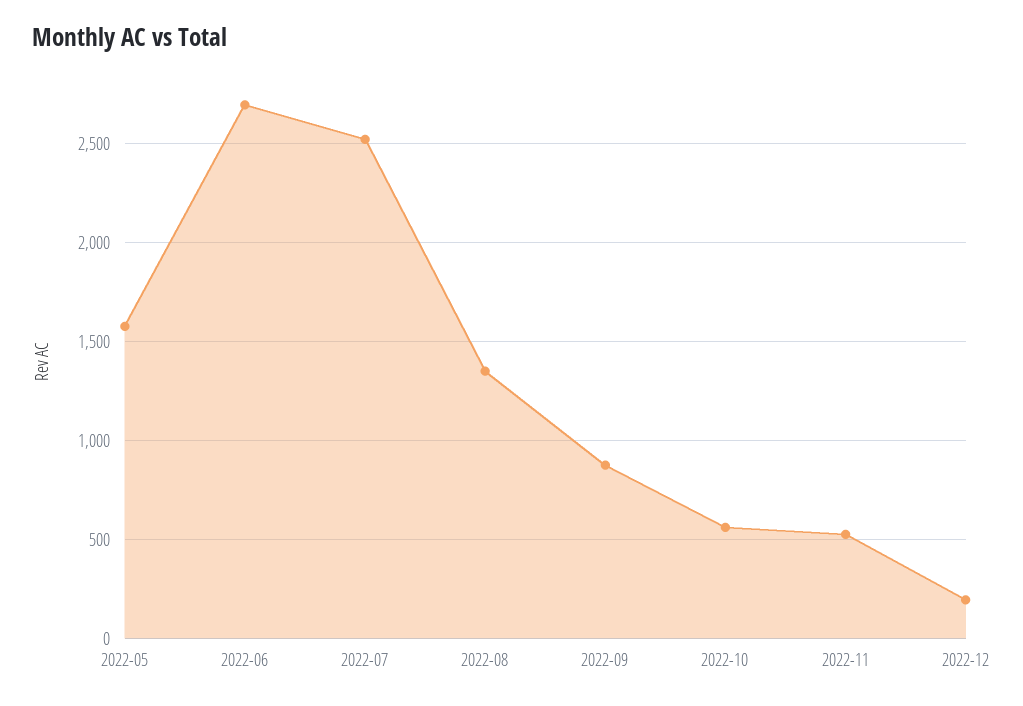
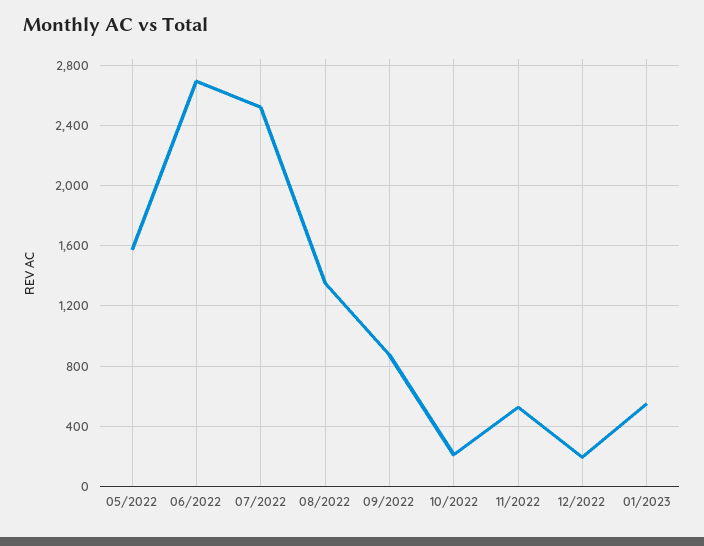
2022-10: 550 -> 200
01/2023: none -> 550

